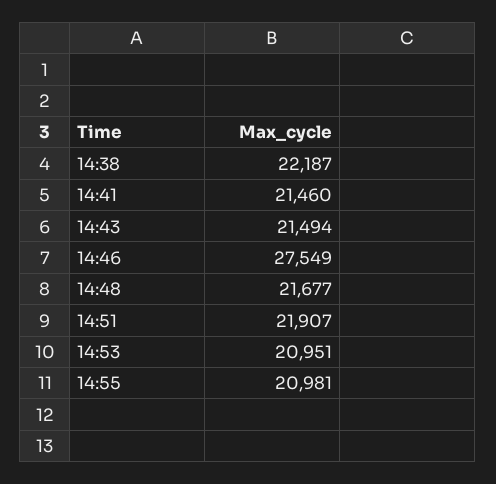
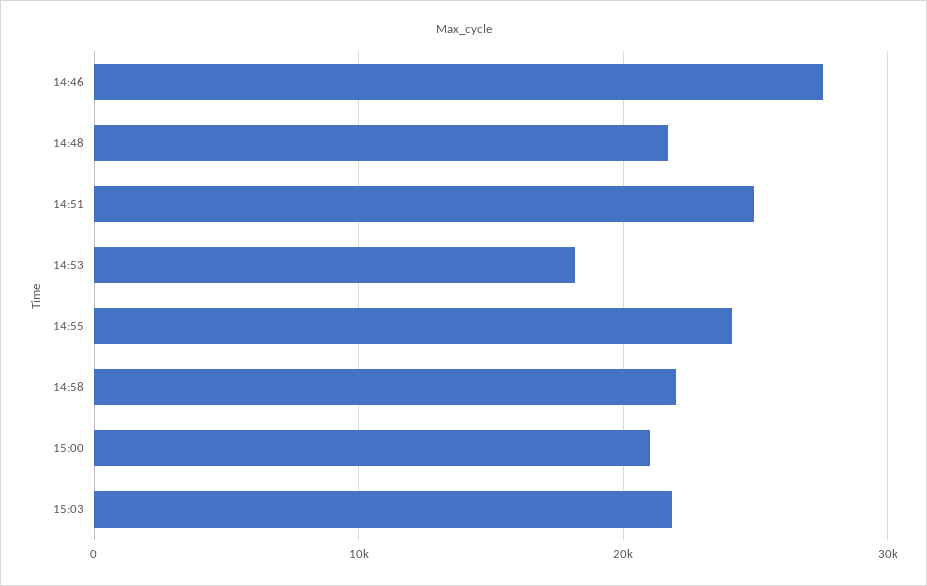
14:38: 22187 -> none
14:41: 21460 -> none
14:43: 21494 -> none
14:51: 21907 -> 25000
14:53: 20951 -> 18000
14:55: 20981 -> 24000
14:58: none -> 22000
15:00: none -> 21000
15:03: none -> 22000

